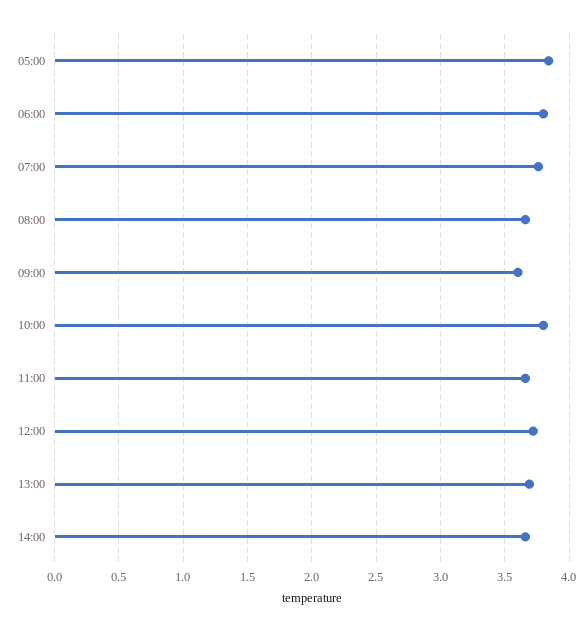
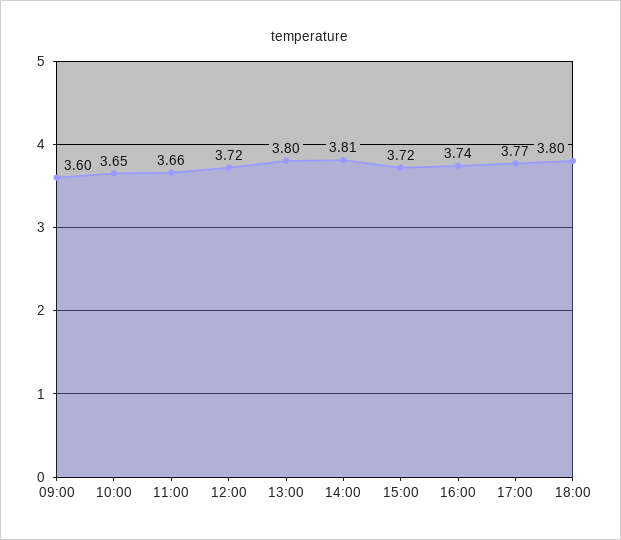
05:00: 3.85 -> none
06:00: 3.8 -> none
07:00: 3.75 -> none
08:00: 3.65 -> none
10:00: 3.8 -> 3.65
13:00: 3.7 -> 3.8
14:00: 3.65 -> 3.81
15:00: none -> 3.72
16:00: none -> 3.74
17:00: none -> 3.77
18:00: none -> 3.8

